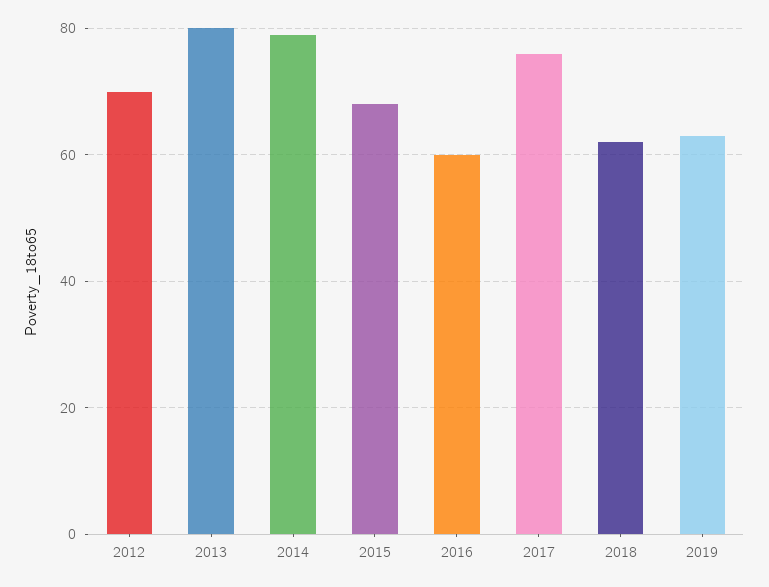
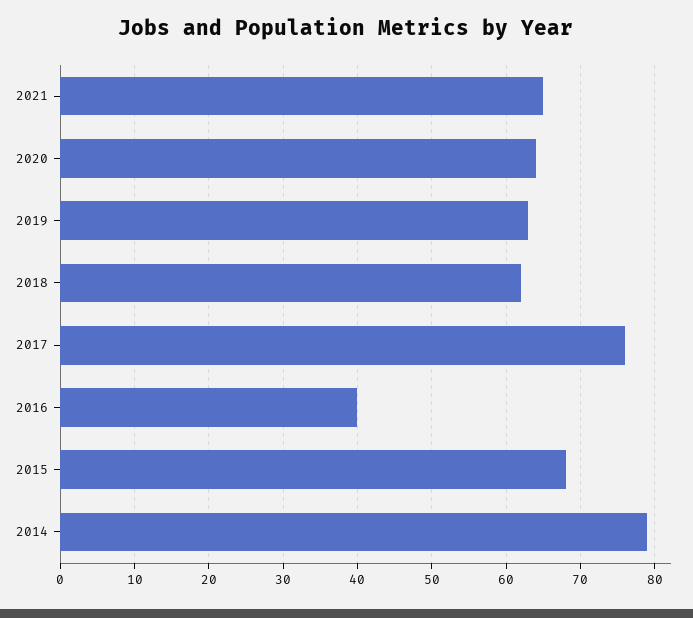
2012: 70 -> none
2013: 80 -> none
2016: 60 -> 40
2021: none -> 65
2020: none -> 64

